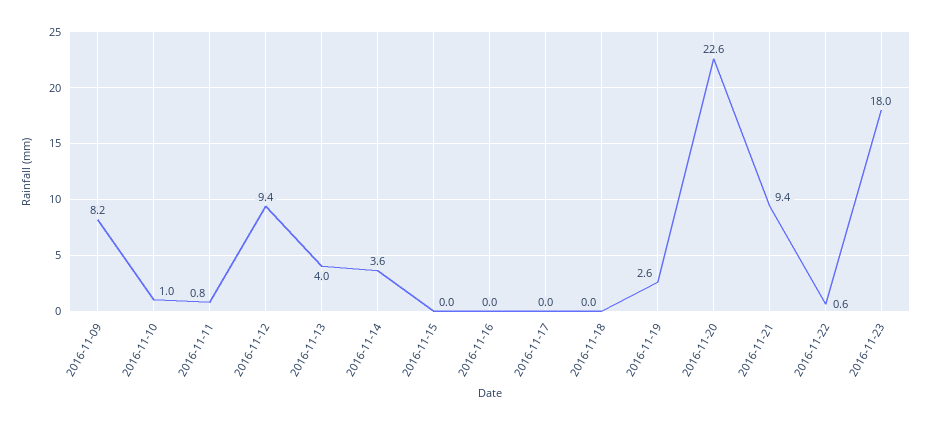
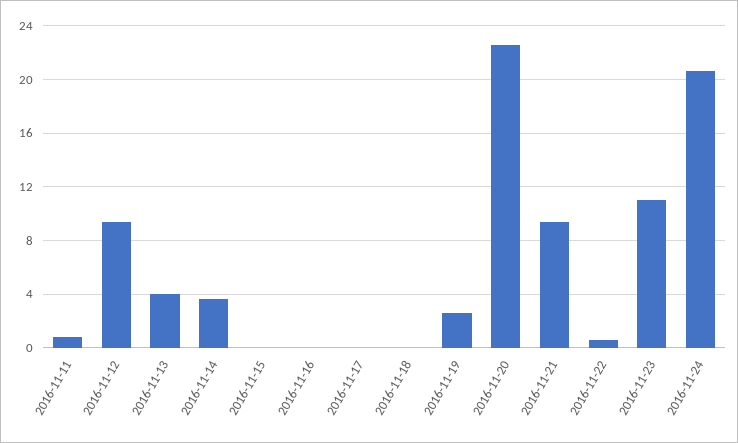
2016-11-09: 8.2 -> none
2016-11-10: 1 -> none
2016-11-23: 18 -> 11
2016-11-24: none -> 20.5

